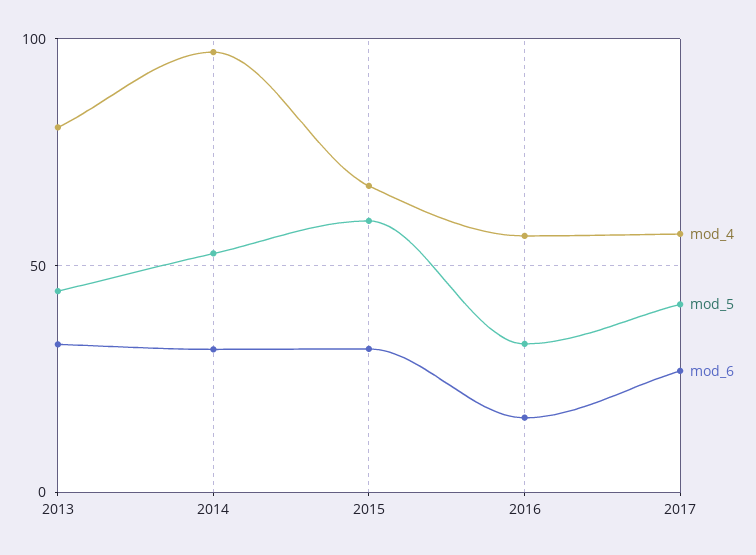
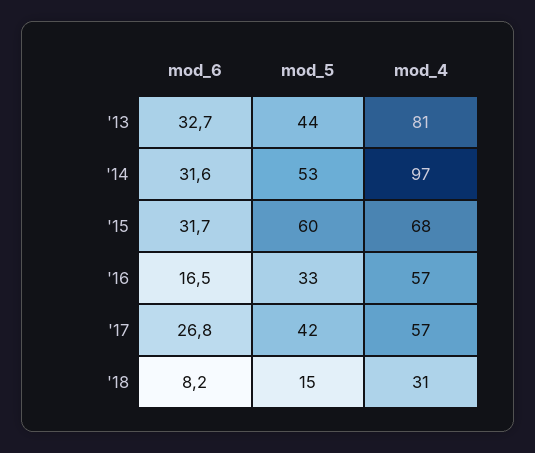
mod_6, '18: none -> 8.2
mod_5, '18: none -> 15
mod_4, '18: none -> 31

